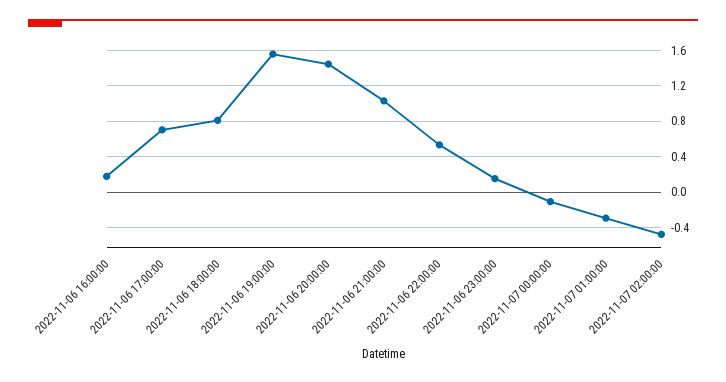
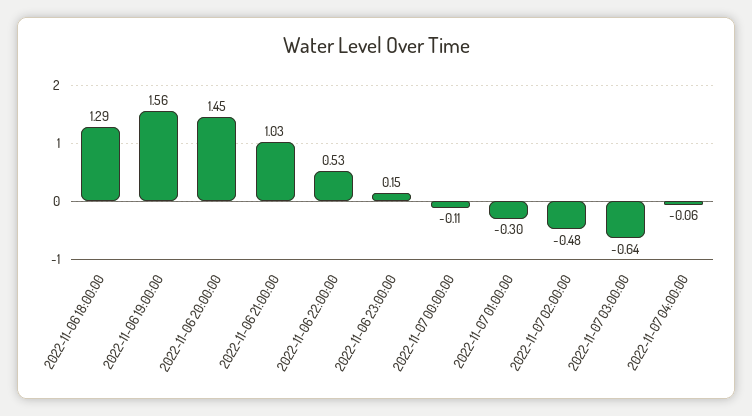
2022-11-06 16:00:00: 0.2 -> none
2022-11-06 17:00:00: 0.7 -> none
2022-11-06 18:00:00: 0.8 -> 1.29
2022-11-07 03:00:00: none -> -0.64
2022-11-07 04:00:00: none -> -0.06

